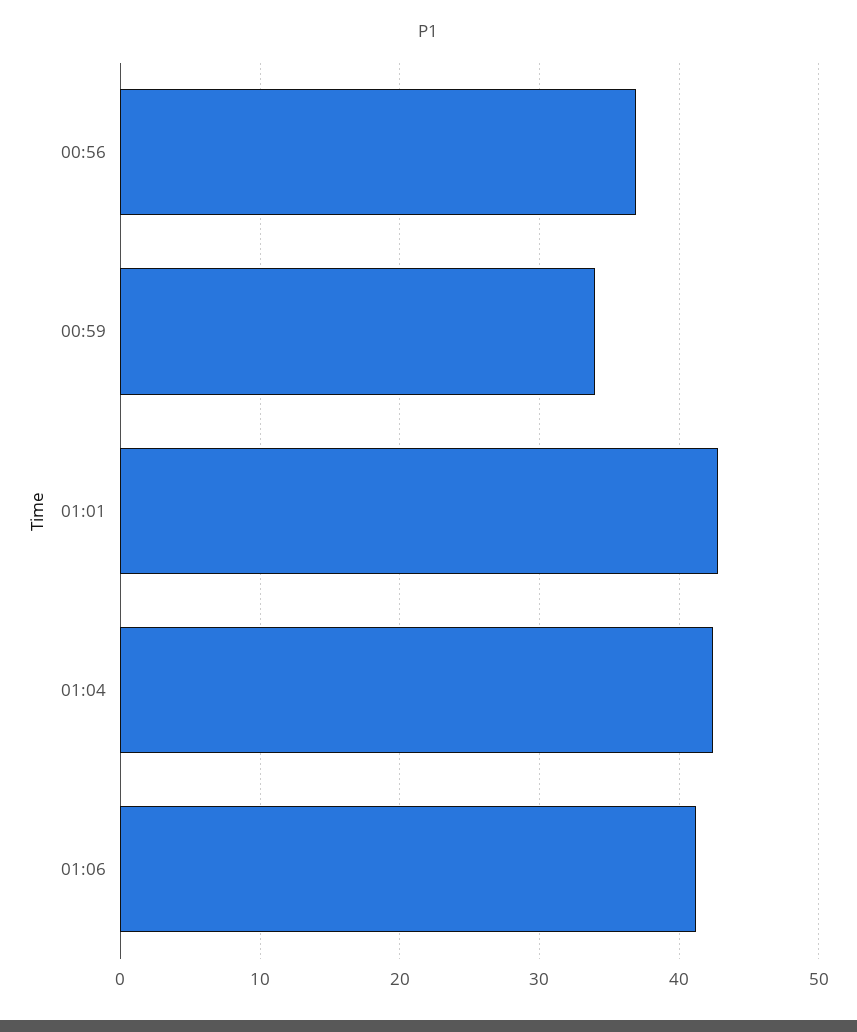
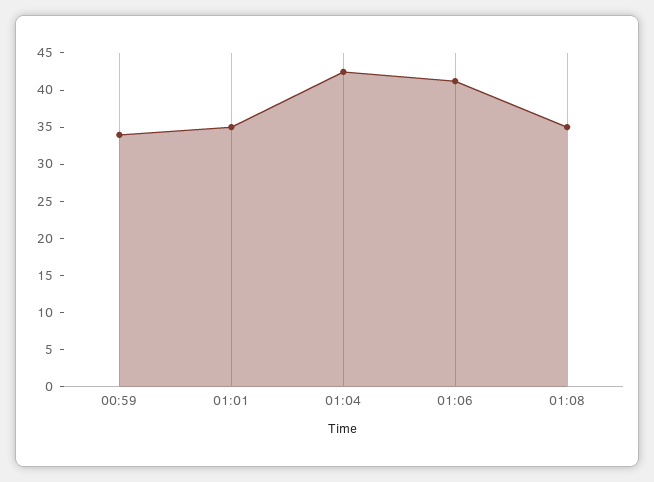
00:56: 37 -> none
01:01: 43 -> 35
01:08: none -> 35

